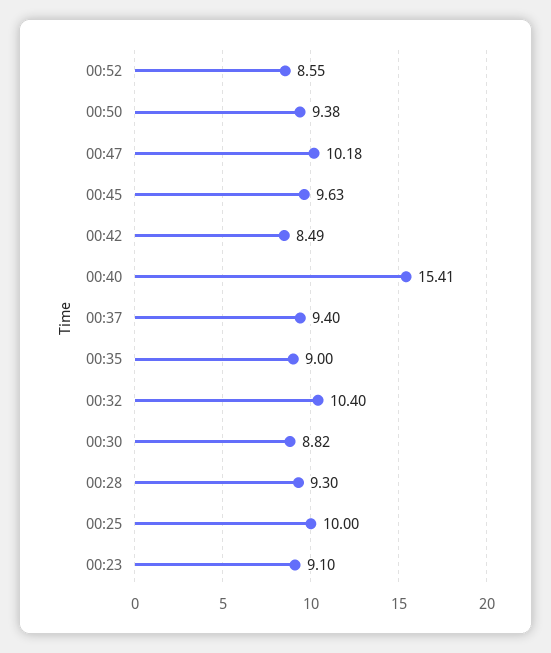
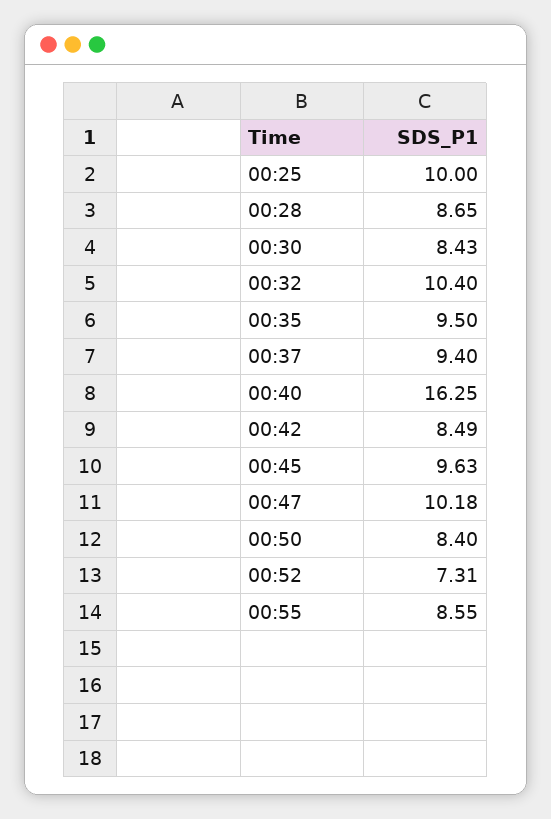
00:52: 8.55 -> 7.31
00:50: 9.38 -> 8.4
00:40: 15.41 -> 16.25
00:35: 9 -> 9.5
00:30: 8.82 -> 8.43
00:28: 9.3 -> 8.65
00:23: 9.1 -> none
00:55: none -> 8.55

